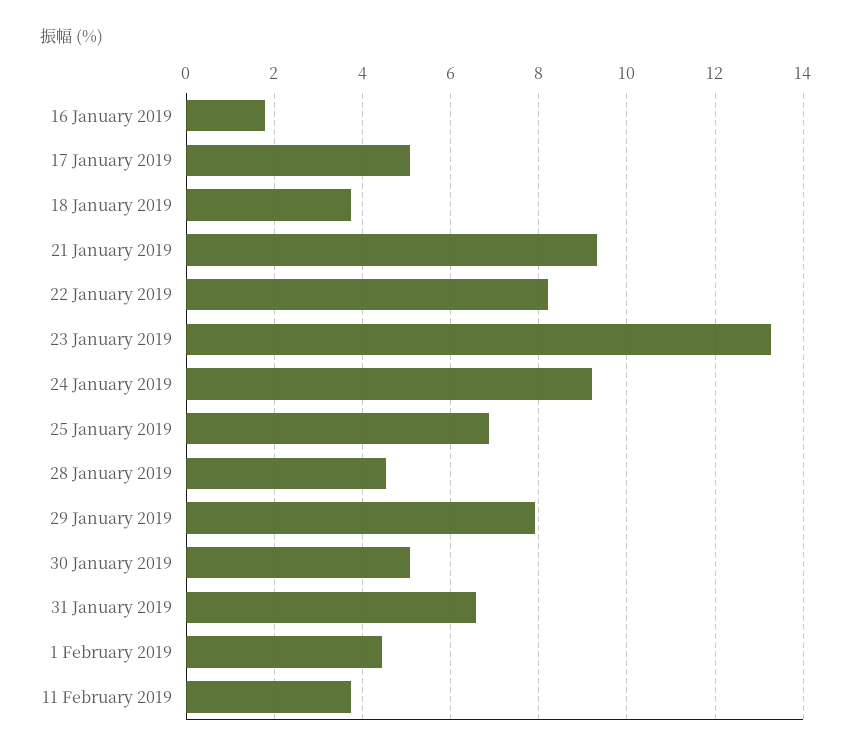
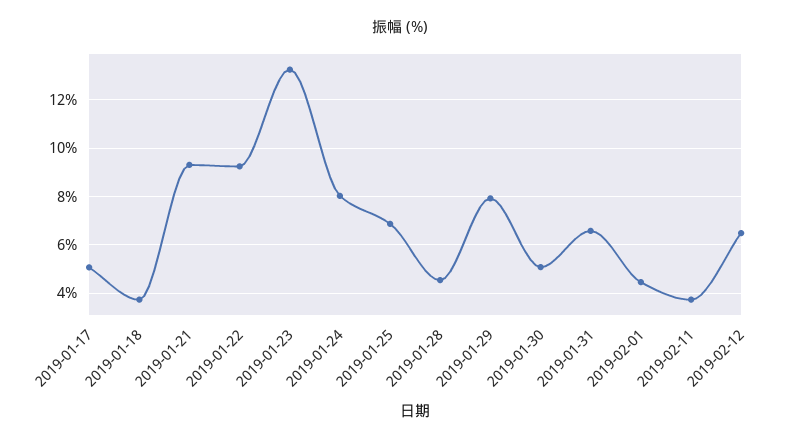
16 January 2019: 1.8 -> none
22 January 2019: 8.2 -> 9.25
24 January 2019: 9.2 -> 8
2019-02-12: none -> 6.5

